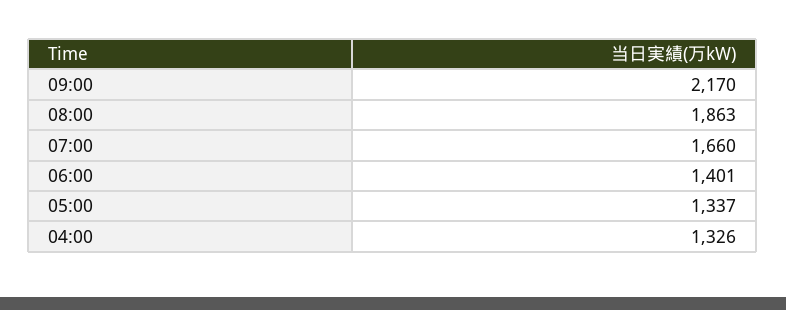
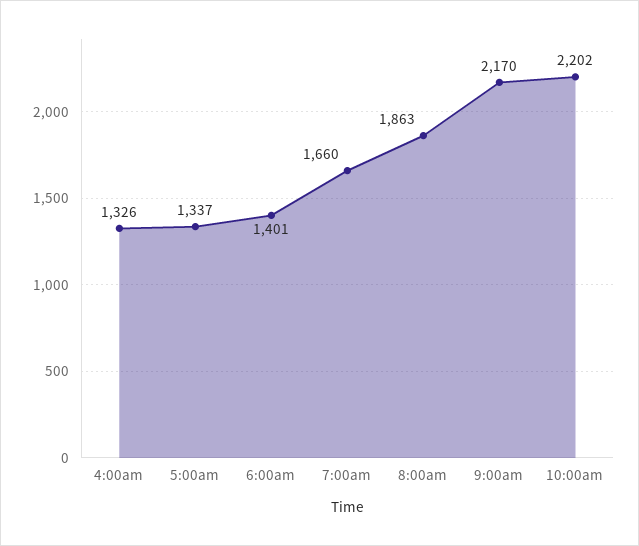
10:00am: none -> 2202

